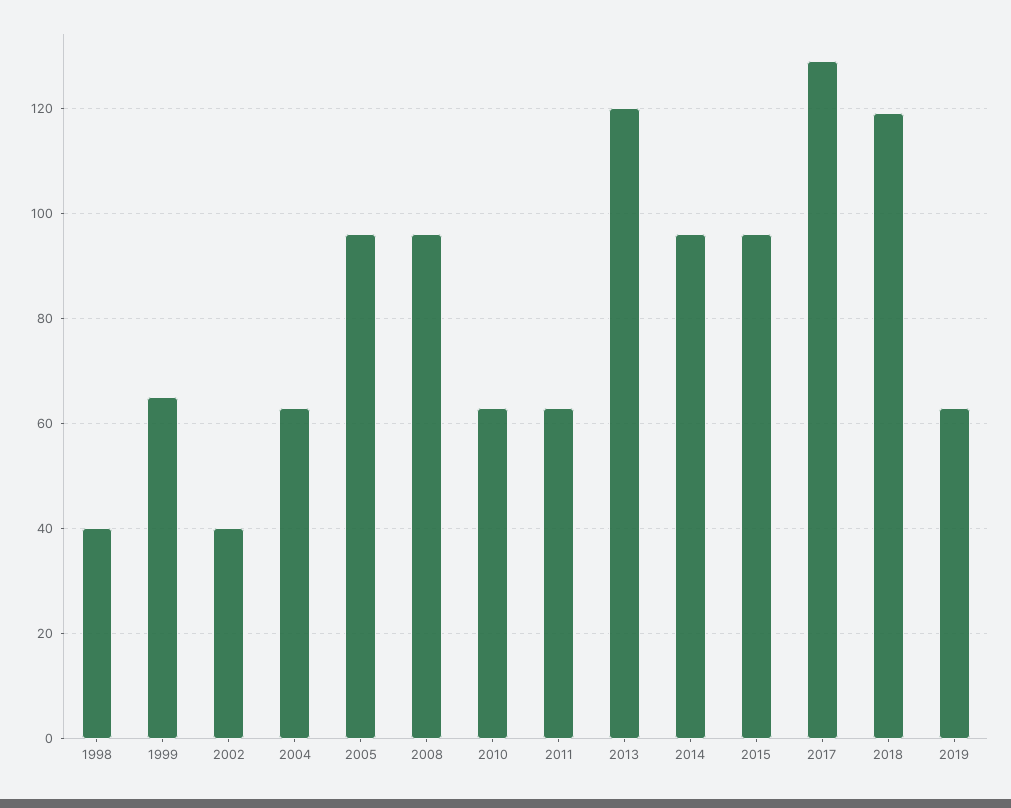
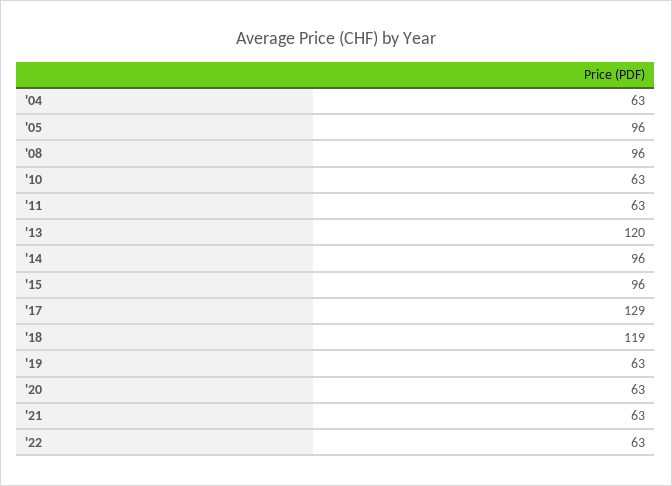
1998: 40 -> none
1999: 65 -> none
2002: 40 -> none
'20: none -> 63
'21: none -> 63
'22: none -> 63

